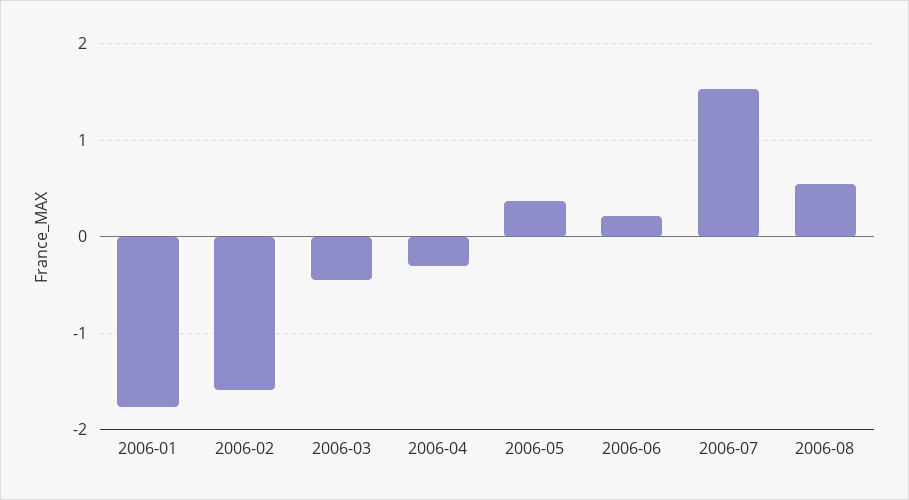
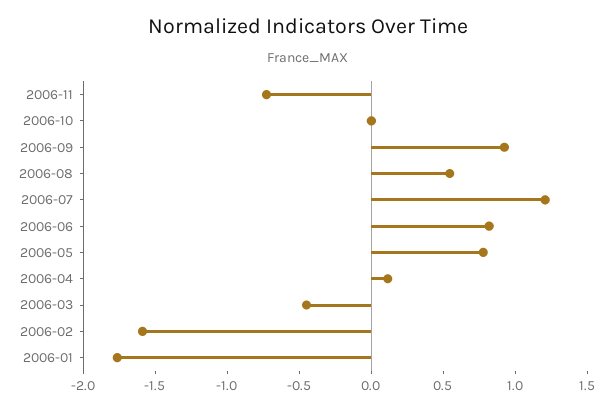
2006-04: -0.3 -> 0.1
2006-05: 0.4 -> 0.8
2006-06: 0.2 -> 0.8
2006-07: 1.5 -> 1.2
2006-11: none -> -0.7
2006-10: none -> 0
2006-09: none -> 0.9

